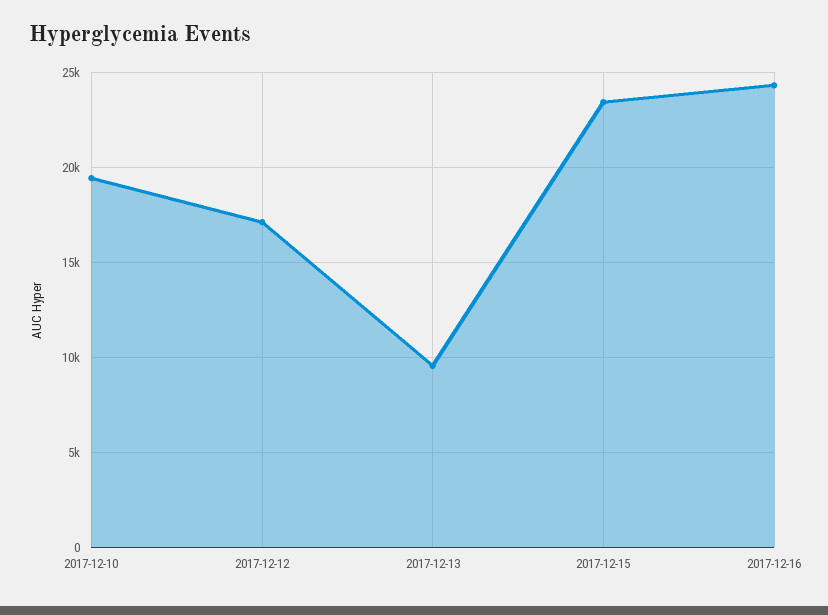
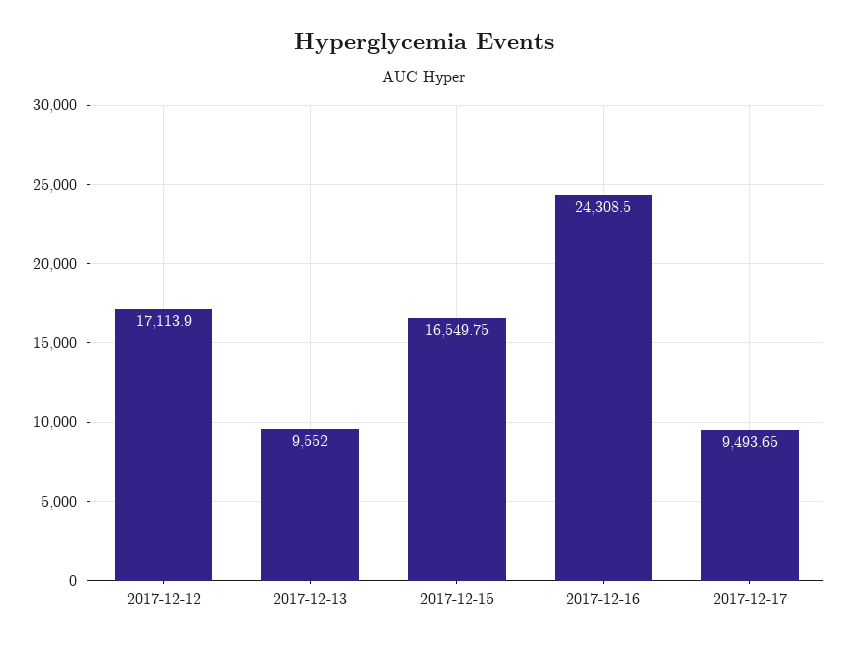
2017-12-10: 19500 -> none
2017-12-15: 23500 -> 16549.75
2017-12-17: none -> 9493.65

